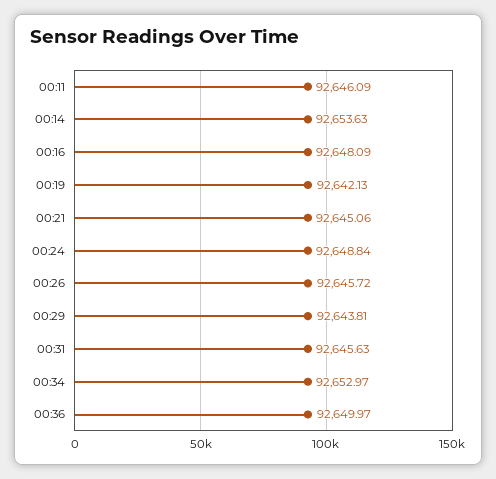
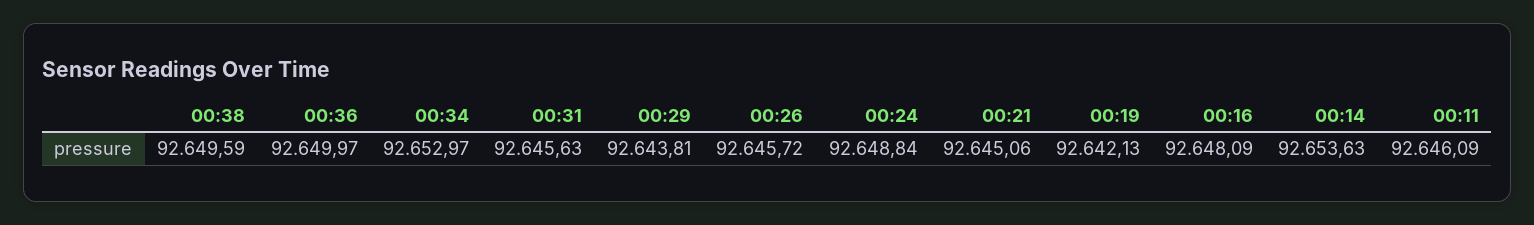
00:38: none -> 92649.59

